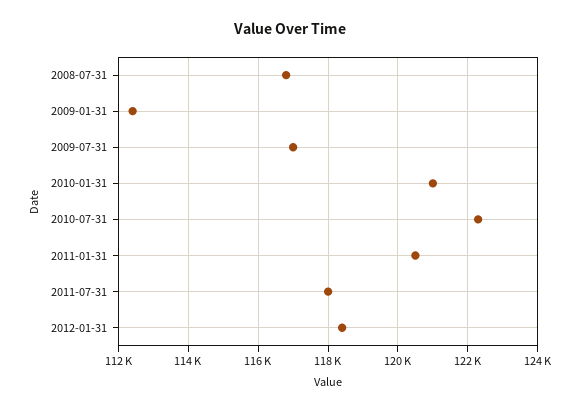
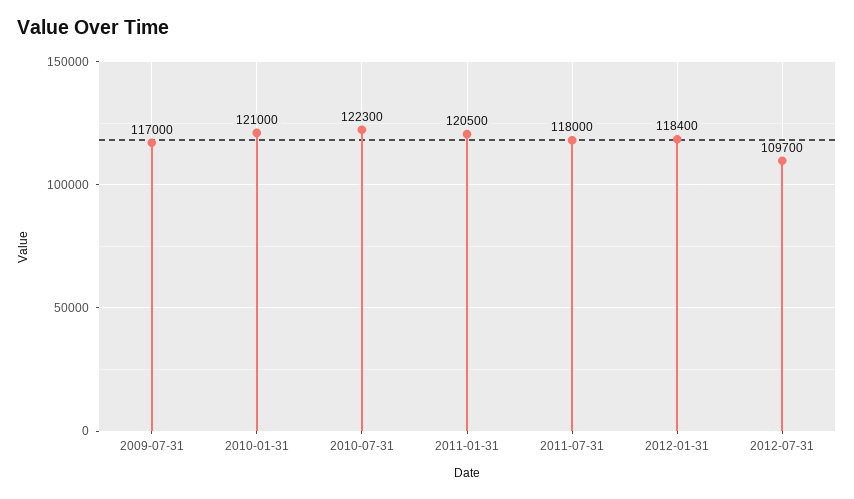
2008-07-31: 116800 -> none
2009-01-31: 112400 -> none
2012-07-31: none -> 109700

